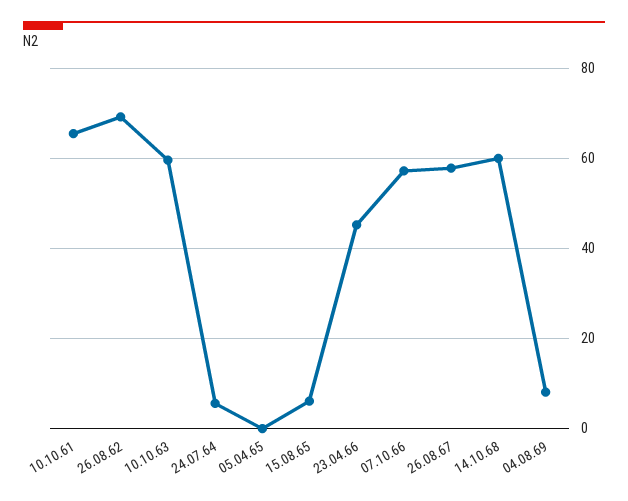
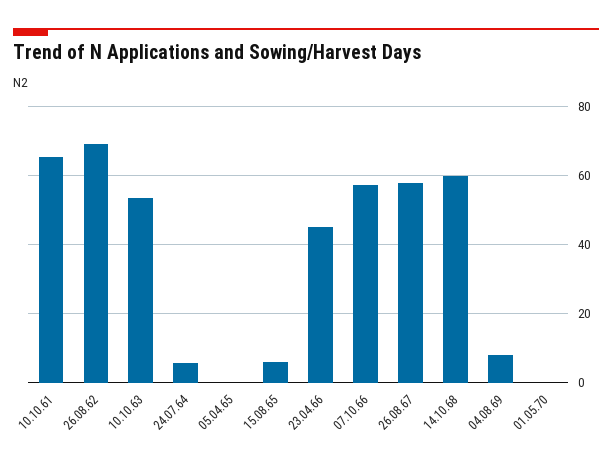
10.10.63: 60 -> 54
01.05.70: none -> 0

